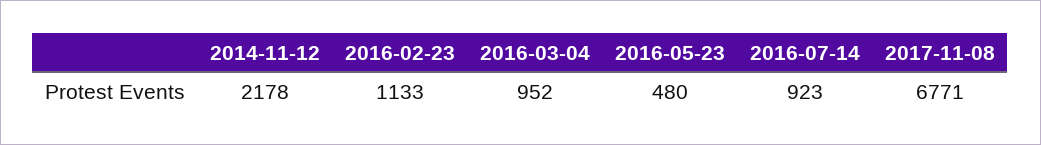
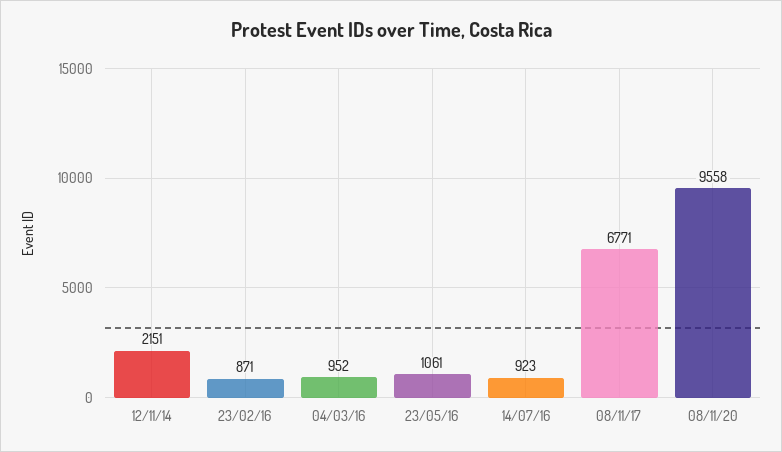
2014-11-12: 2178 -> 2151
2016-02-23: 1133 -> 871
2016-05-23: 480 -> 1061
08/11/20: none -> 9558

